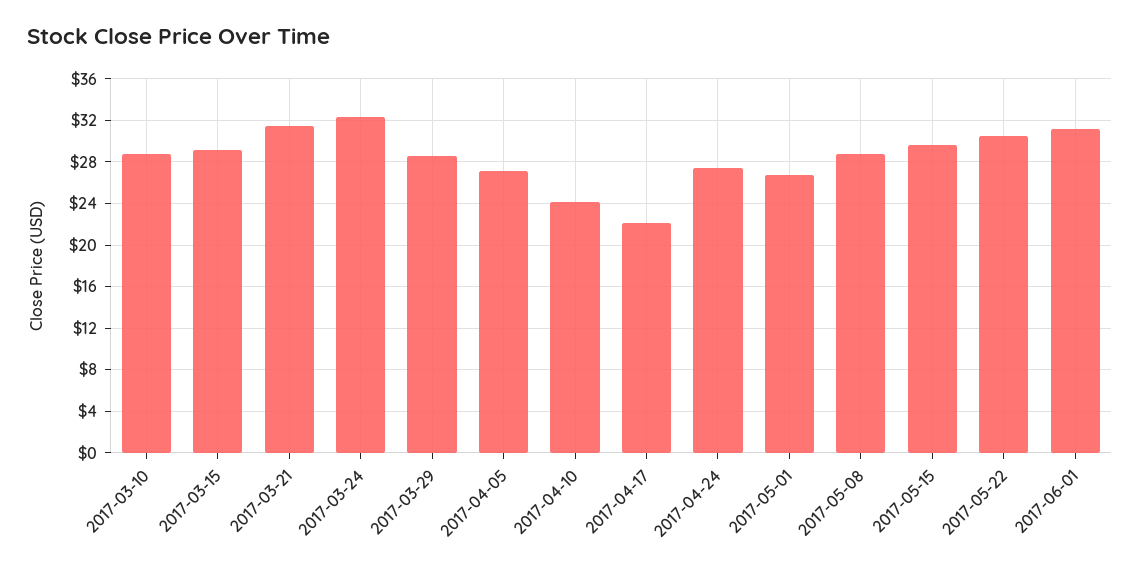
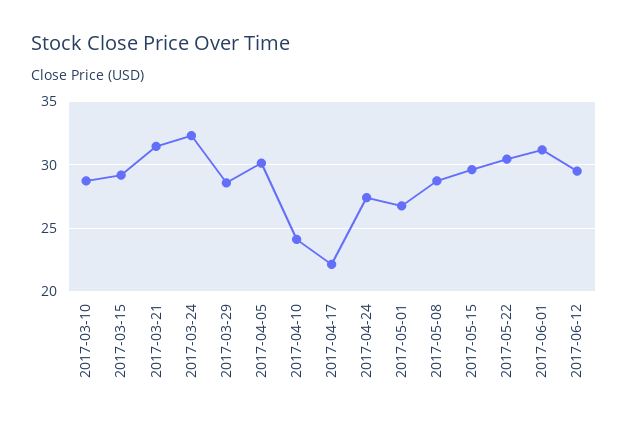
2017-04-05: 27 -> 30
2017-06-12: none -> 29.5

